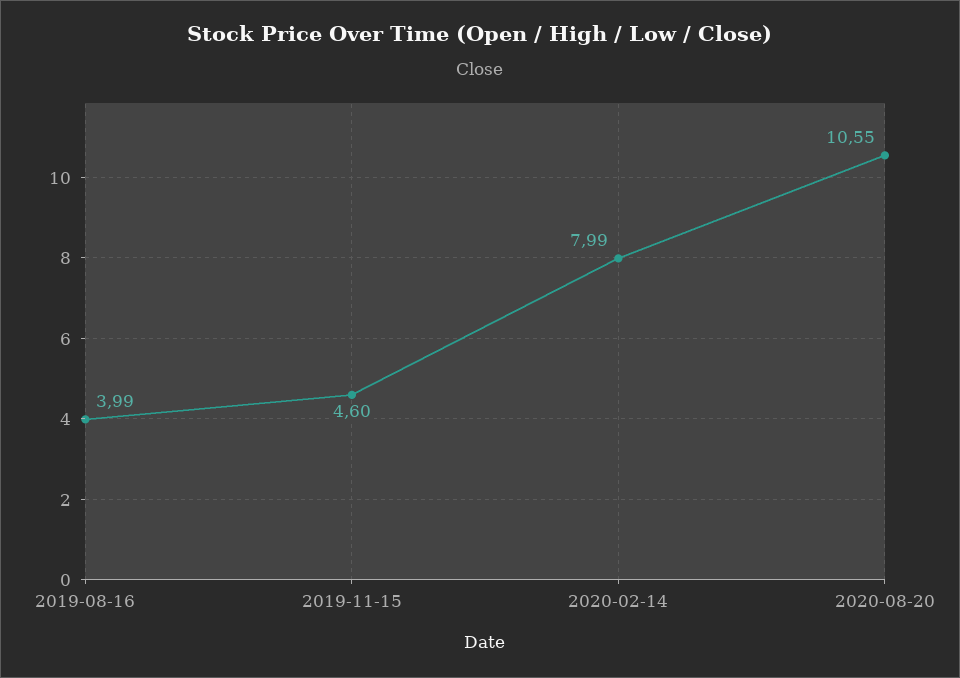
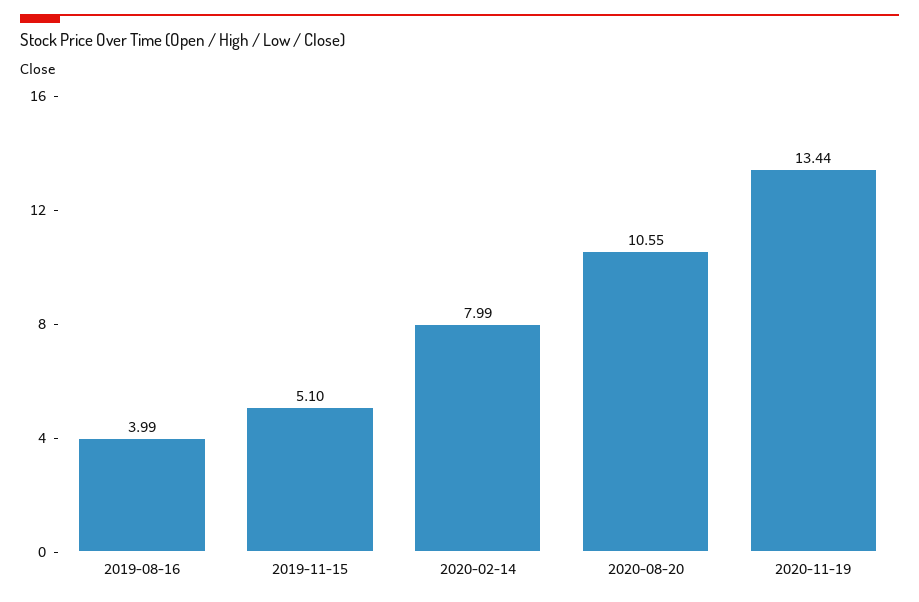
2019-11-15: 4.6 -> 5.1
2020-11-19: none -> 13.44

